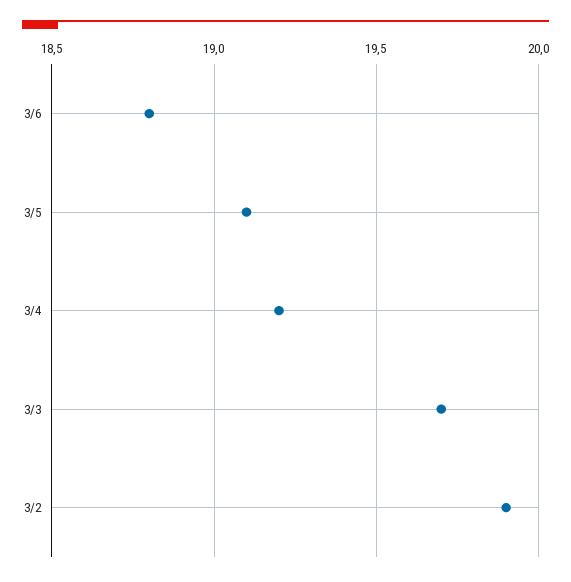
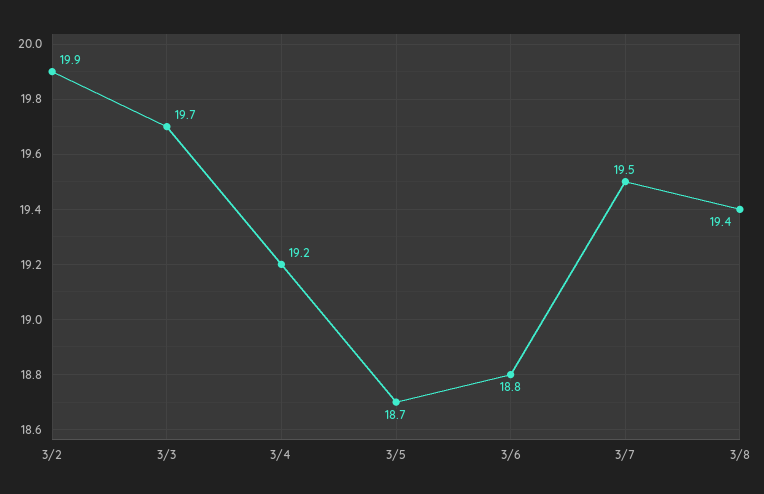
3/5: 19.1 -> 18.7
3/7: none -> 19.5
3/8: none -> 19.4

